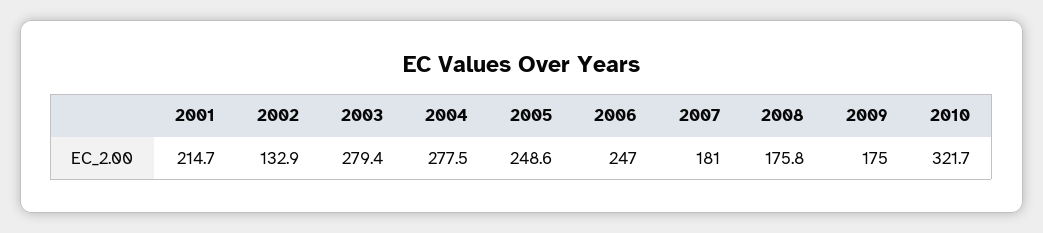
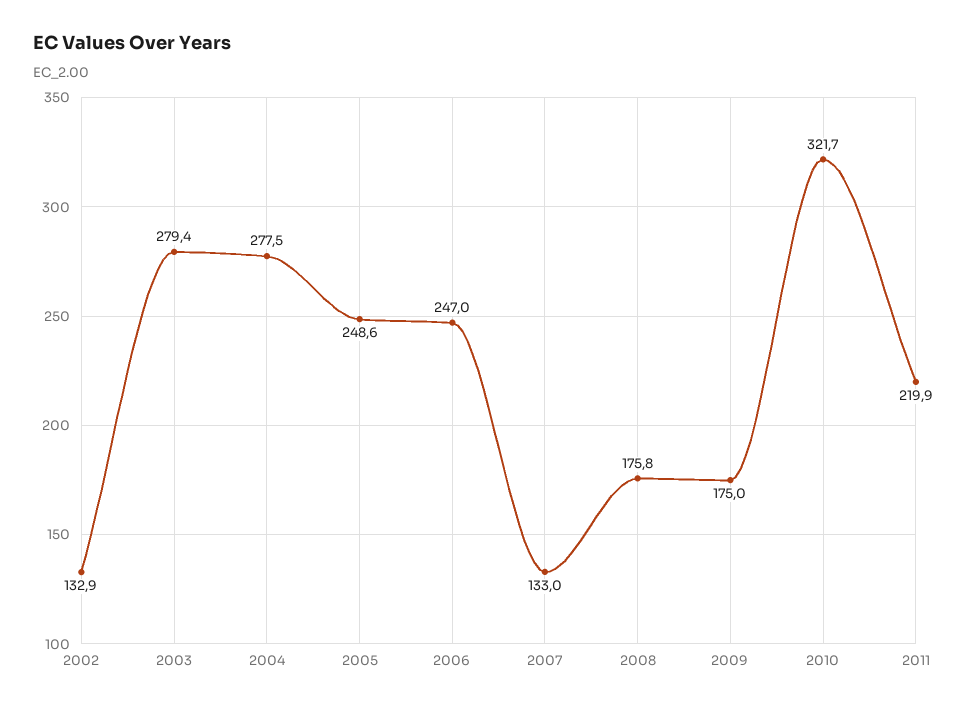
2001: 214.7 -> none
2007: 181 -> 133
2011: none -> 219.9

